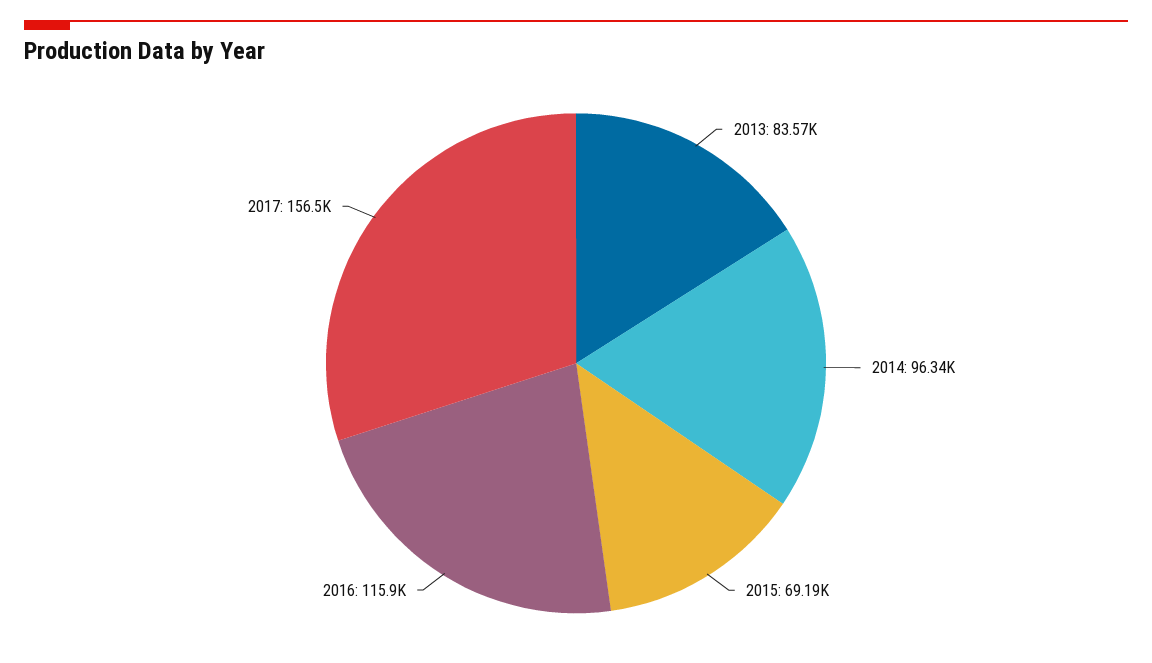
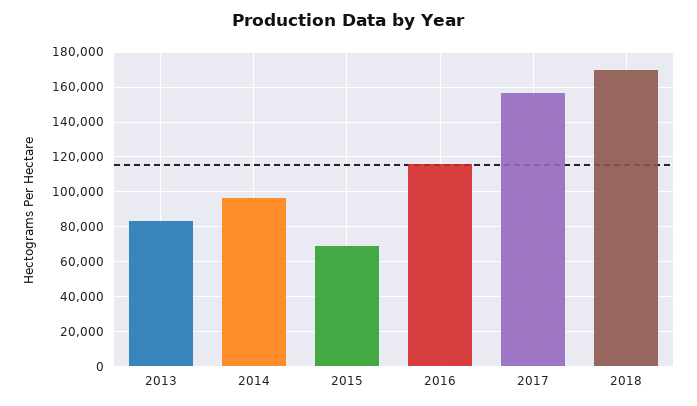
2018: none -> 170000

